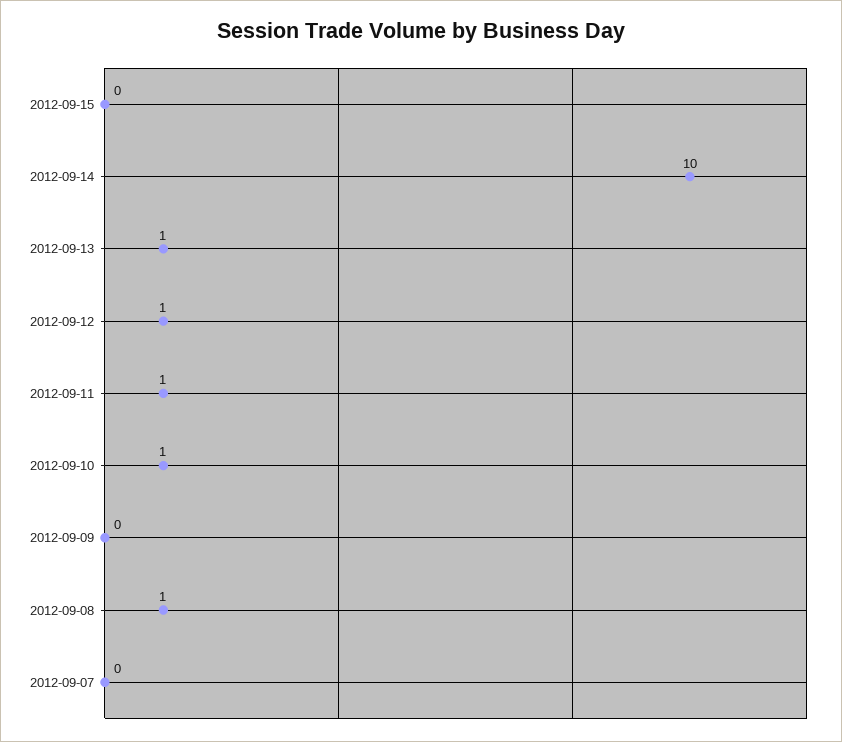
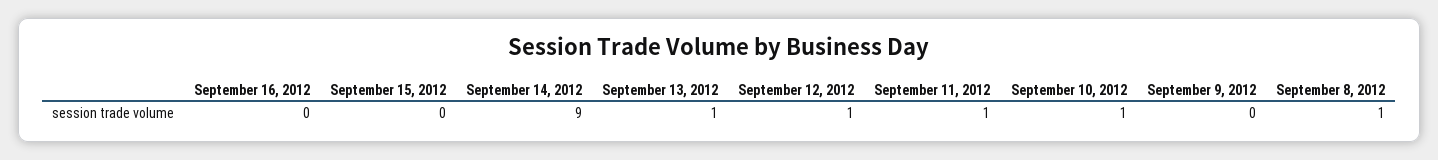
2012-09-14: 10 -> 9
2012-09-07: 0 -> none
September 16, 2012: none -> 0

